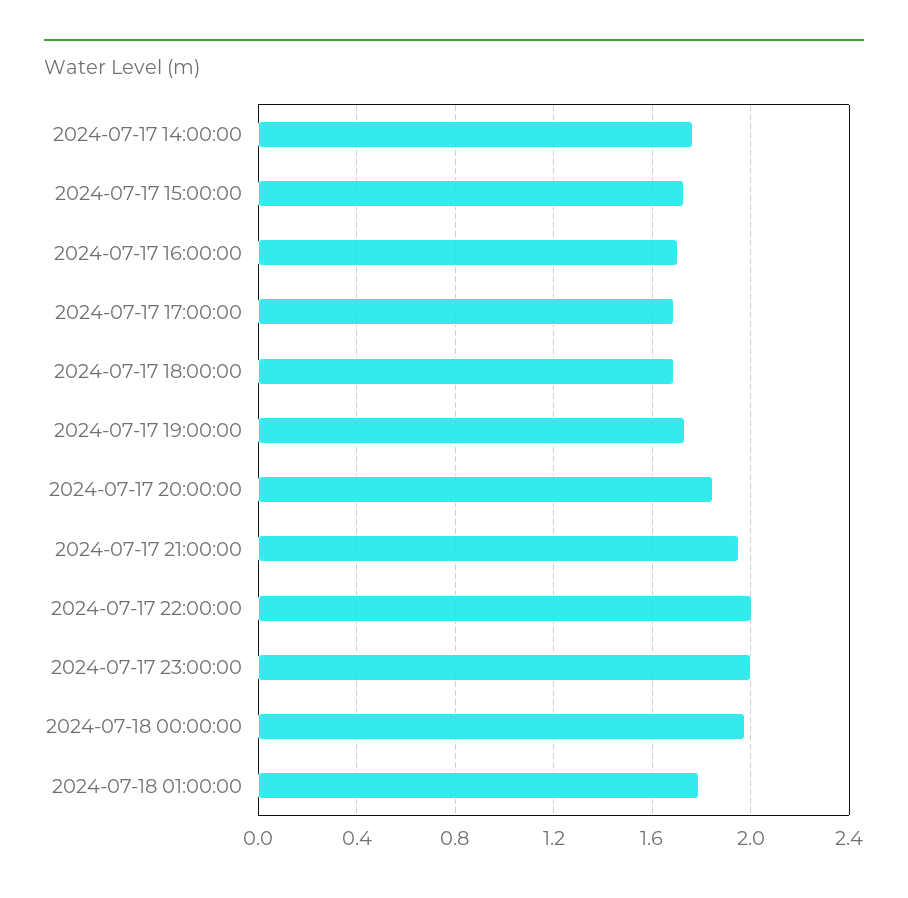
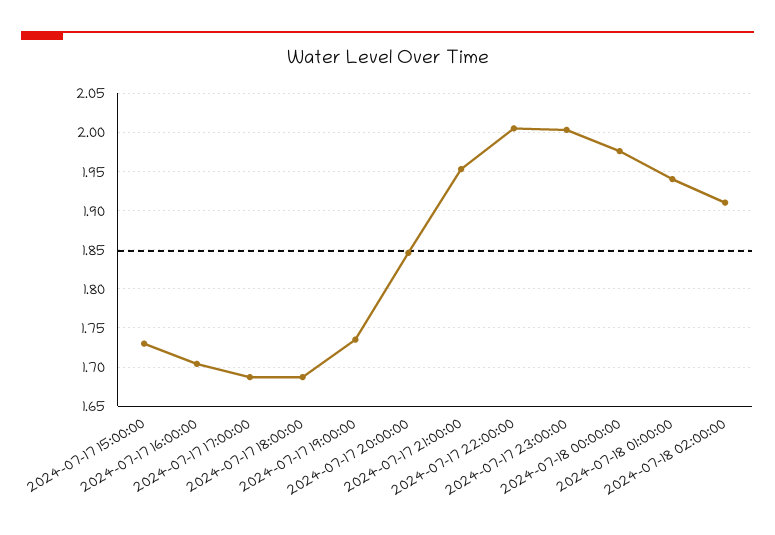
2024-07-17 14:00:00: 1.75 -> none
2024-07-18 01:00:00: 1.8 -> 1.94
2024-07-18 02:00:00: none -> 1.91

